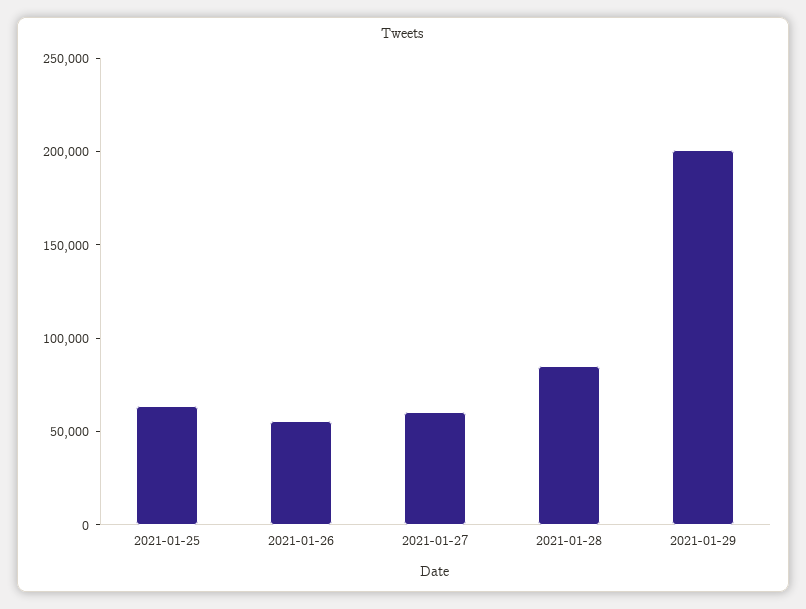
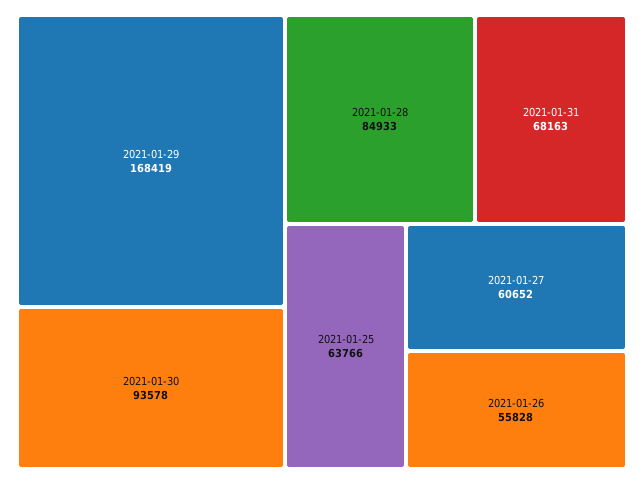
2021-01-29: 200000 -> 168419
2021-01-30: none -> 93578
2021-01-31: none -> 68163

